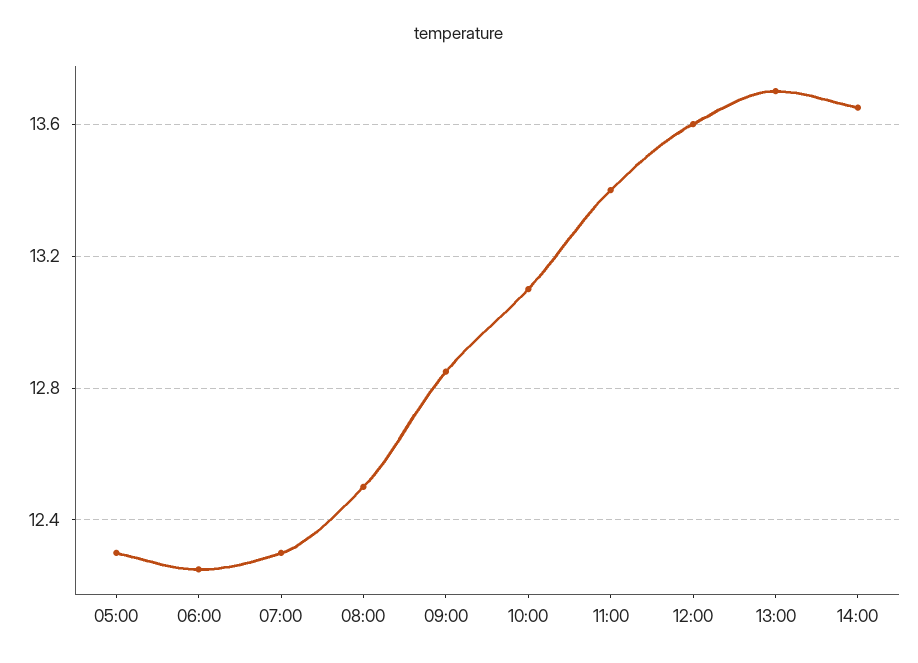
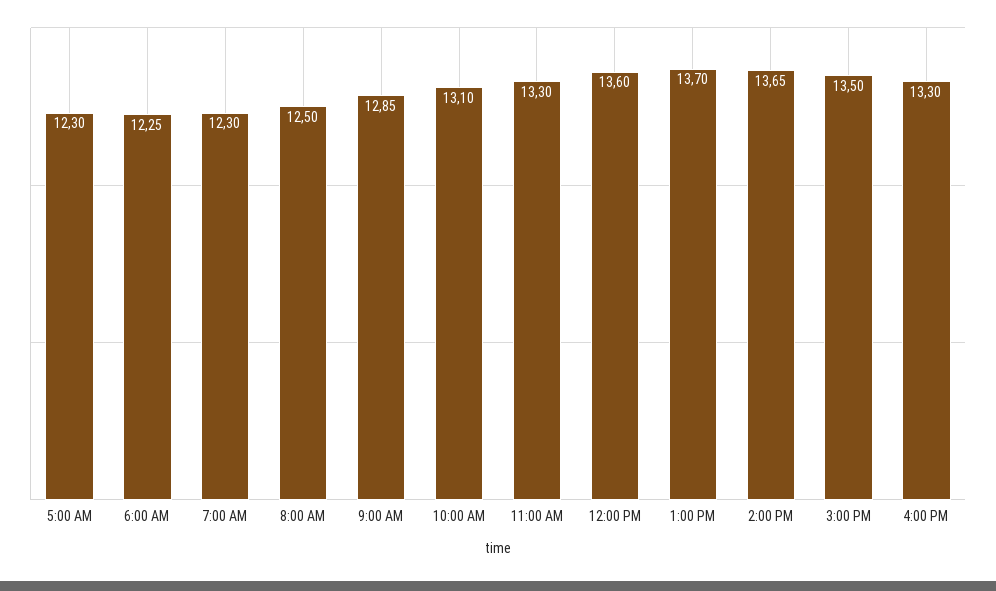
11:00: 13.4 -> 13.3
3:00 PM: none -> 13.5
4:00 PM: none -> 13.3

